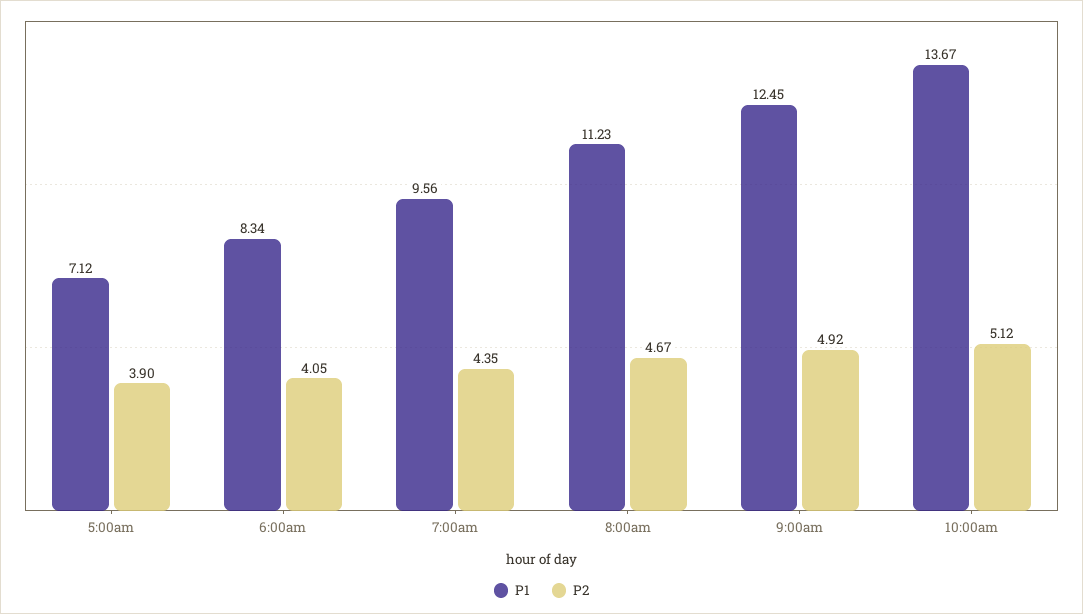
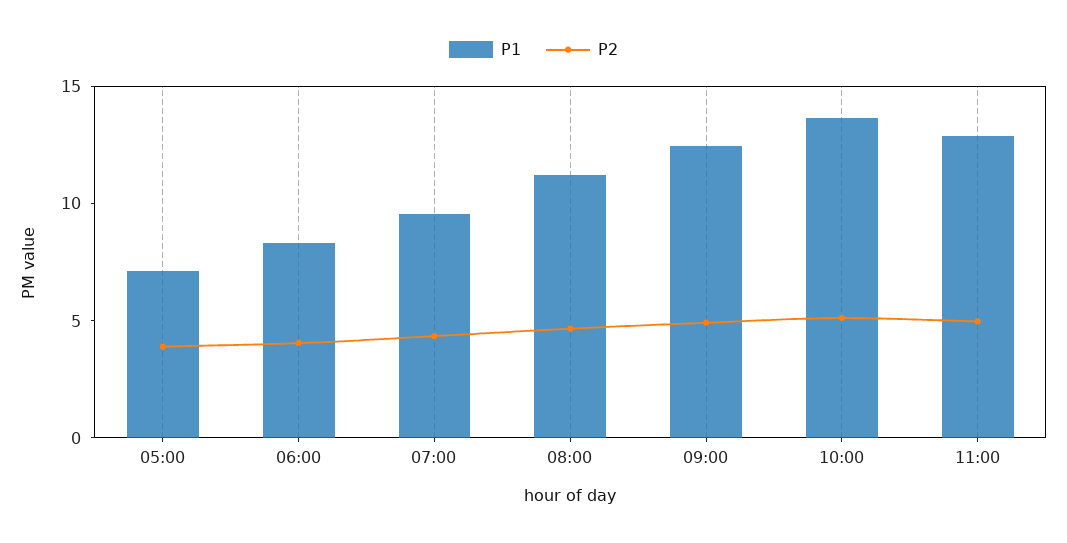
P1, 11:00: none -> 13
P2, 11:00: none -> 5

